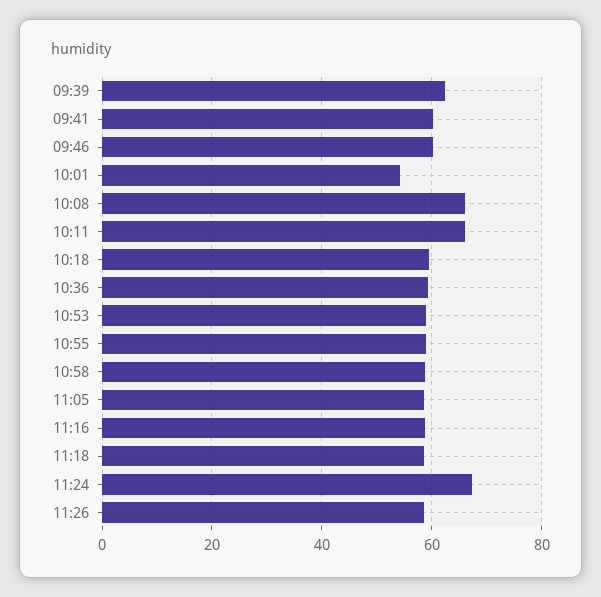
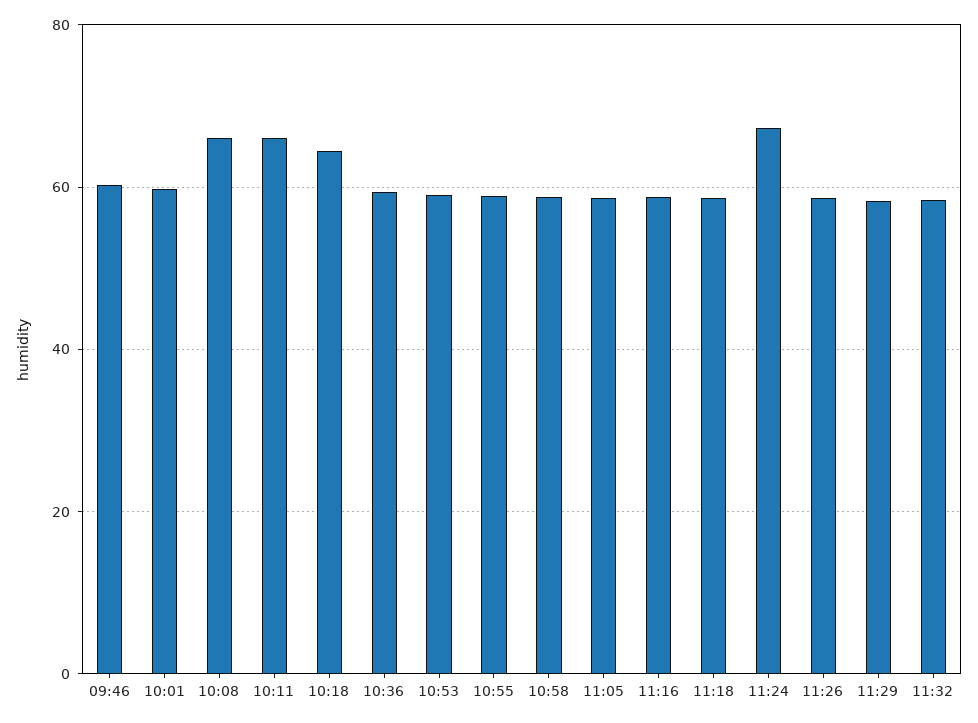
09:39: 62 -> none
09:41: 60 -> none
10:01: 54 -> 60
10:18: 60 -> 64
11:29: none -> 58
11:32: none -> 58

